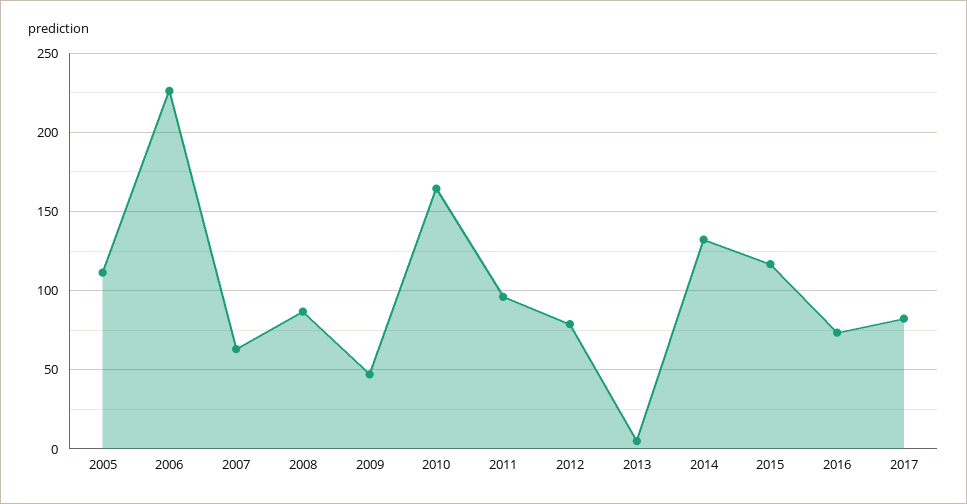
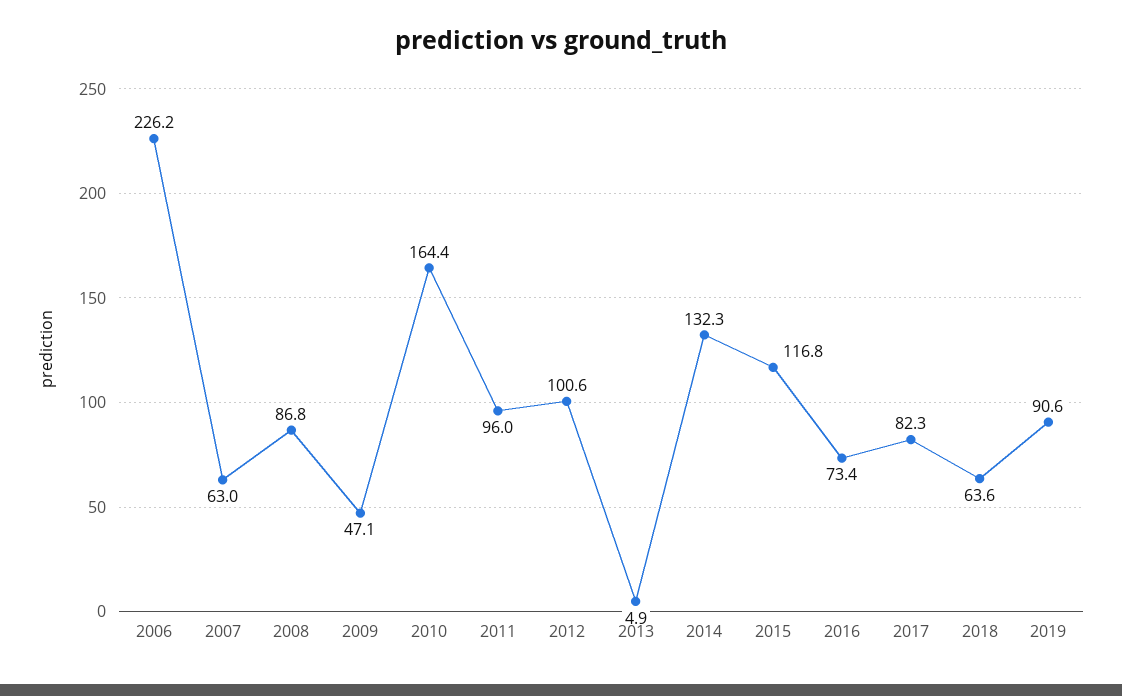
2005: 110 -> none
2012: 80 -> 100.6
2018: none -> 63.6
2019: none -> 90.6

